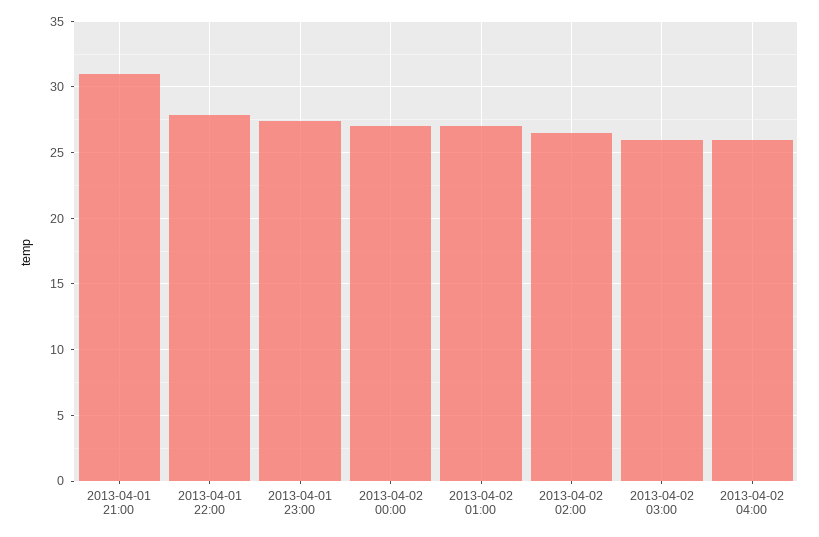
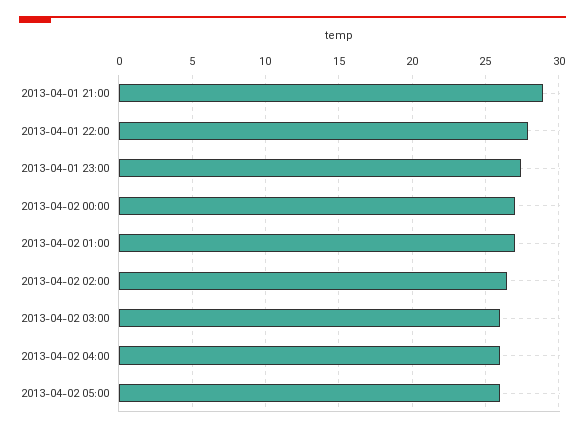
2013-04-01 21:00: 31 -> 29
2013-04-02 05:00: none -> 26

